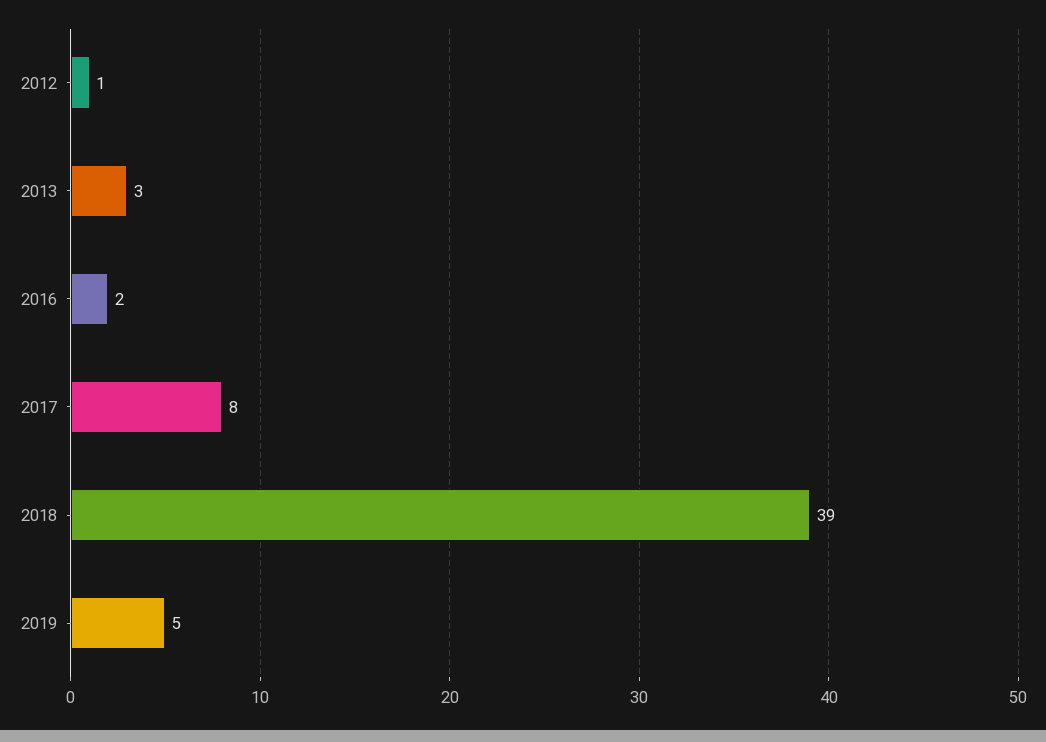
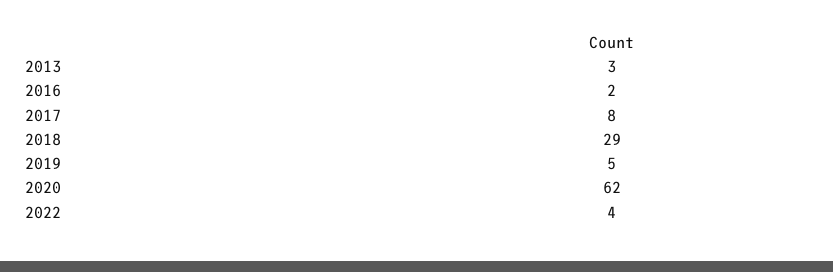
2012: 1 -> none
2018: 39 -> 29
2020: none -> 62
2022: none -> 4

